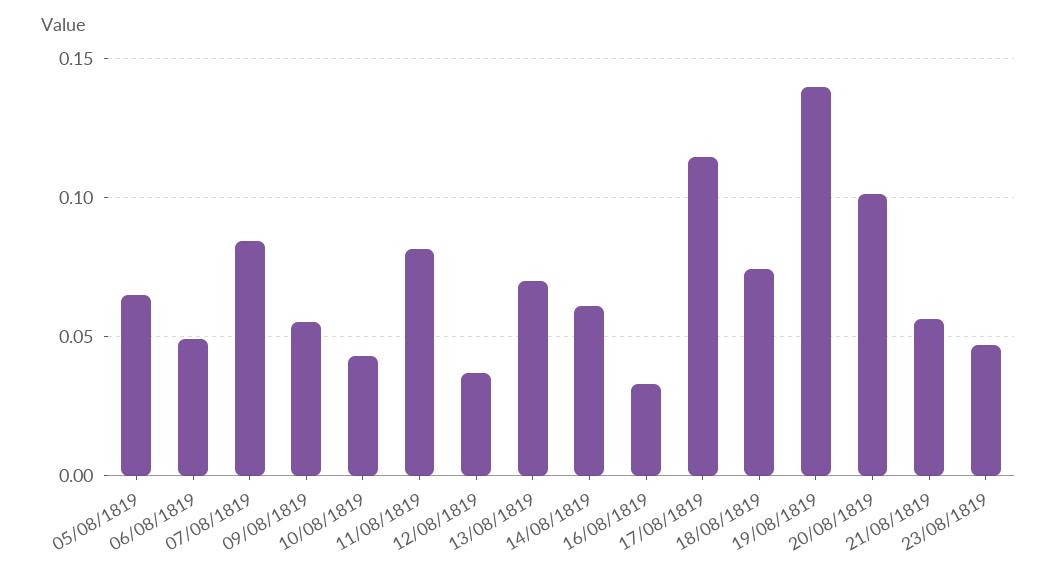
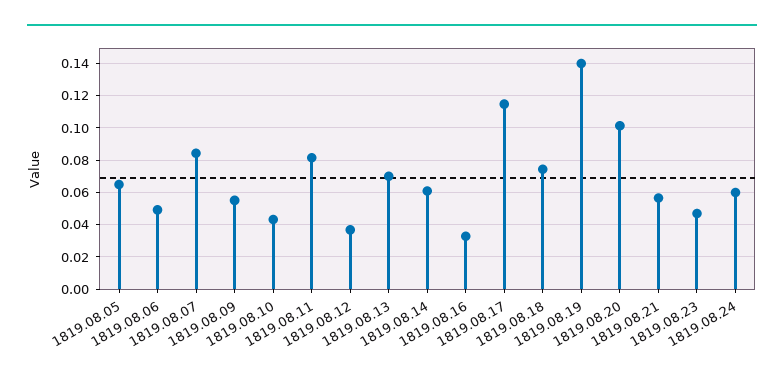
1819.08.24: none -> 0.06

